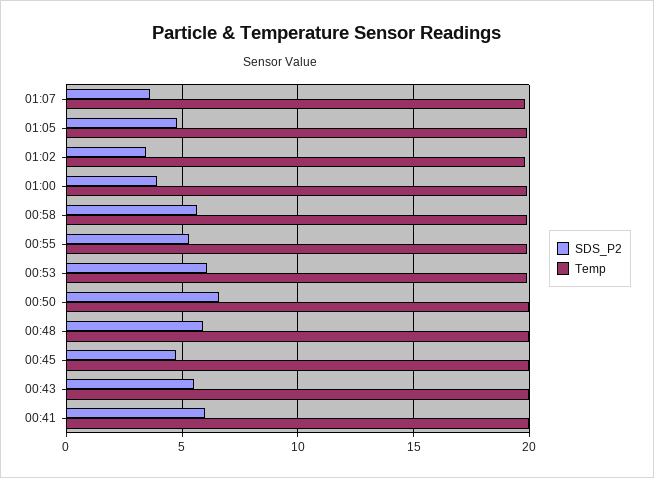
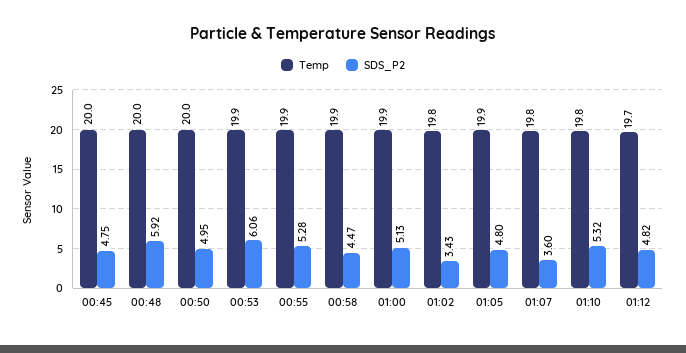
SDS_P2, 01:00: 4 -> 5.13
SDS_P2, 00:58: 5.5 -> 4.47
SDS_P2, 00:50: 6.5 -> 4.95
SDS_P2, 00:43: 5.5 -> none
Temp, 00:43: 20 -> none
SDS_P2, 00:41: 6 -> none
Temp, 00:41: 20 -> none
Temp, 01:10: none -> 19.8
SDS_P2, 01:10: none -> 5.32
Temp, 01:12: none -> 19.7
SDS_P2, 01:12: none -> 4.82

